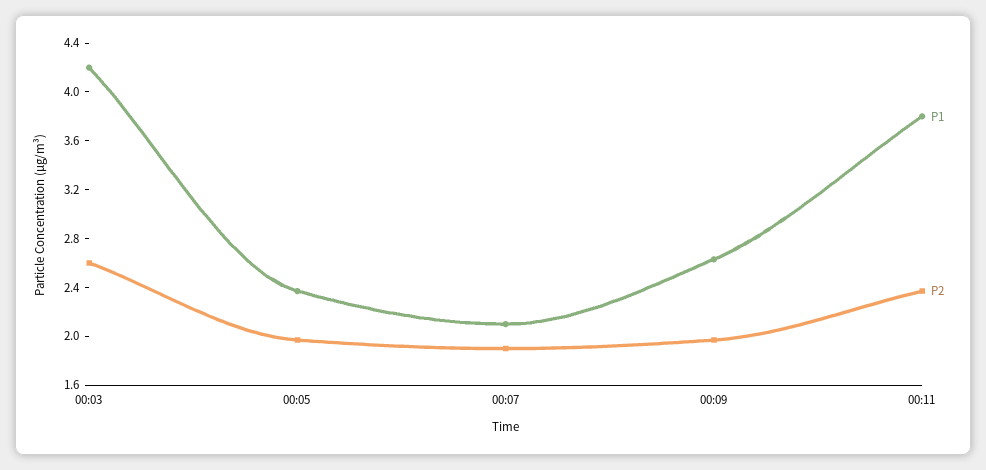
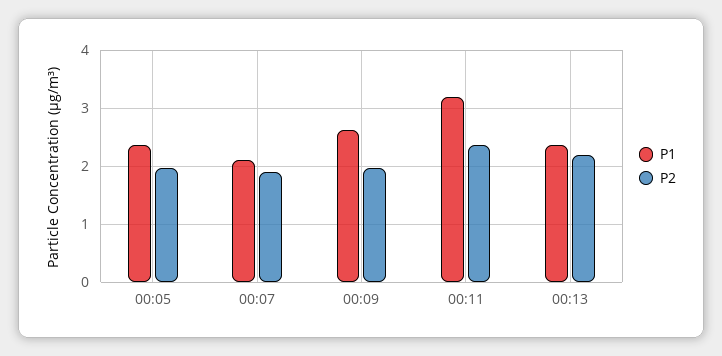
P1, 00:03: 4.2 -> none
P2, 00:03: 2.6 -> none
P1, 00:11: 3.8 -> 3.2
P1, 00:13: none -> 2.4
P2, 00:13: none -> 2.2

